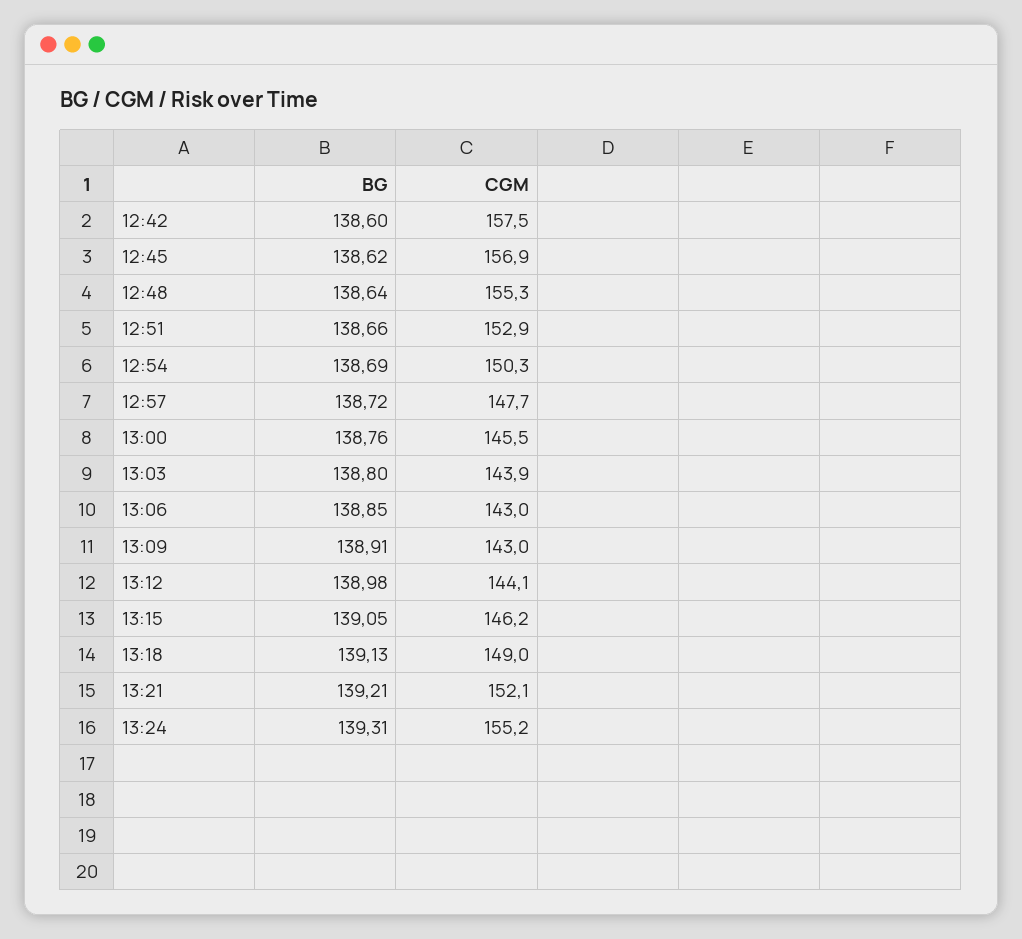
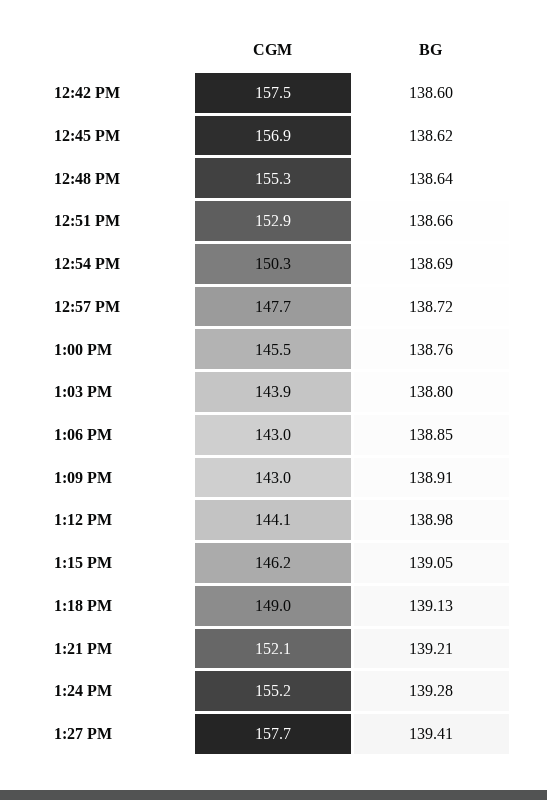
BG, 13:24: 139.31 -> 139.28
CGM, 1:27 PM: none -> 157.7
BG, 1:27 PM: none -> 139.41

